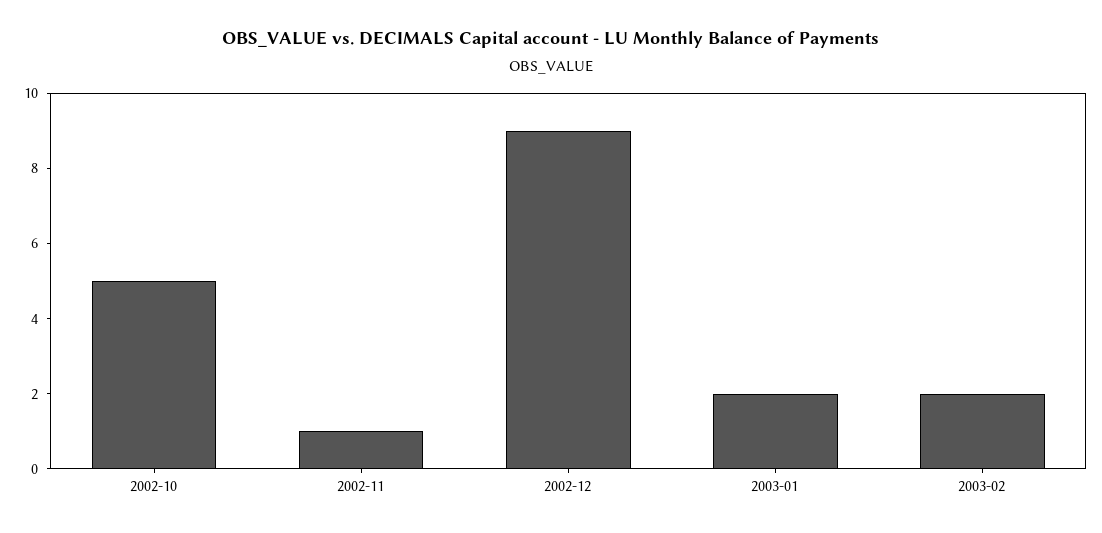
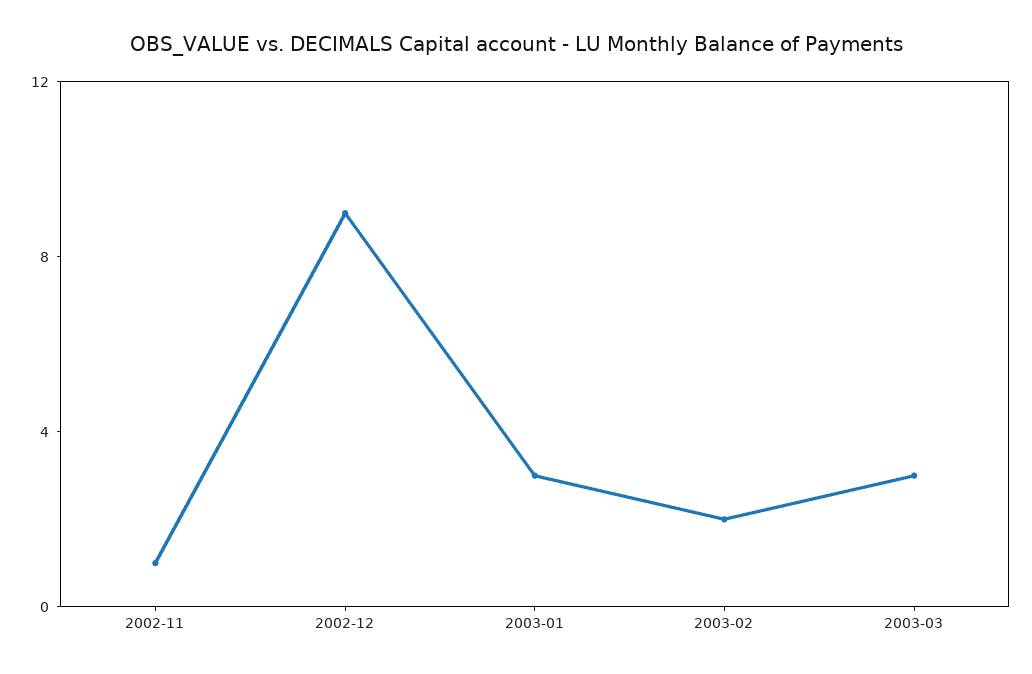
2002-10: 5 -> none
2003-01: 2 -> 3
2003-03: none -> 3

